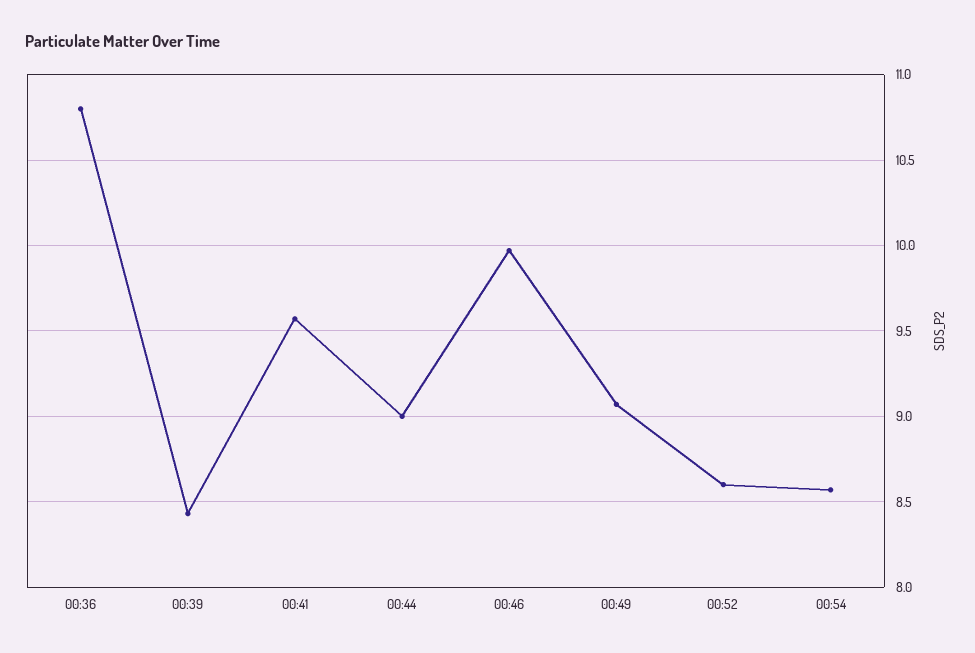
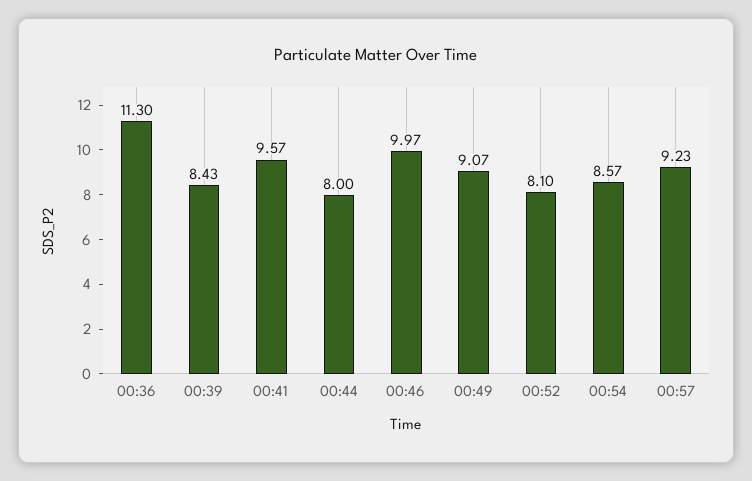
00:36: 10.8 -> 11.3
00:44: 9 -> 8
00:52: 8.6 -> 8.1
00:57: none -> 9.23

